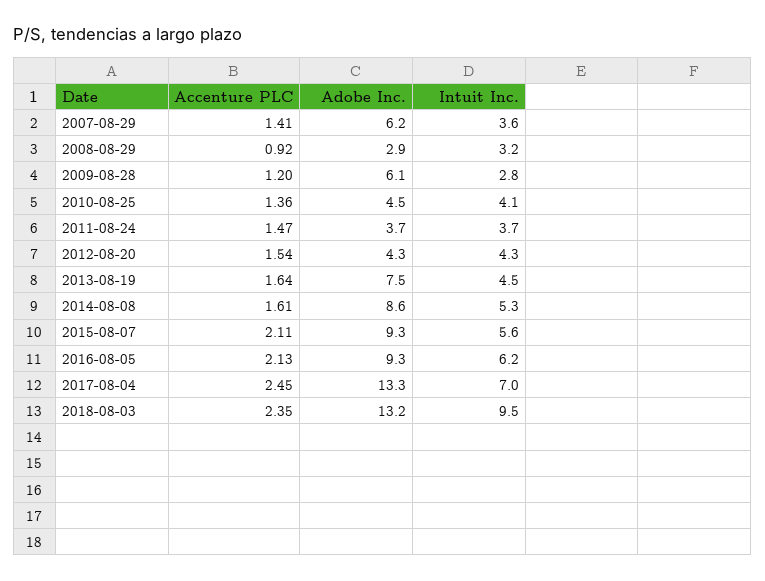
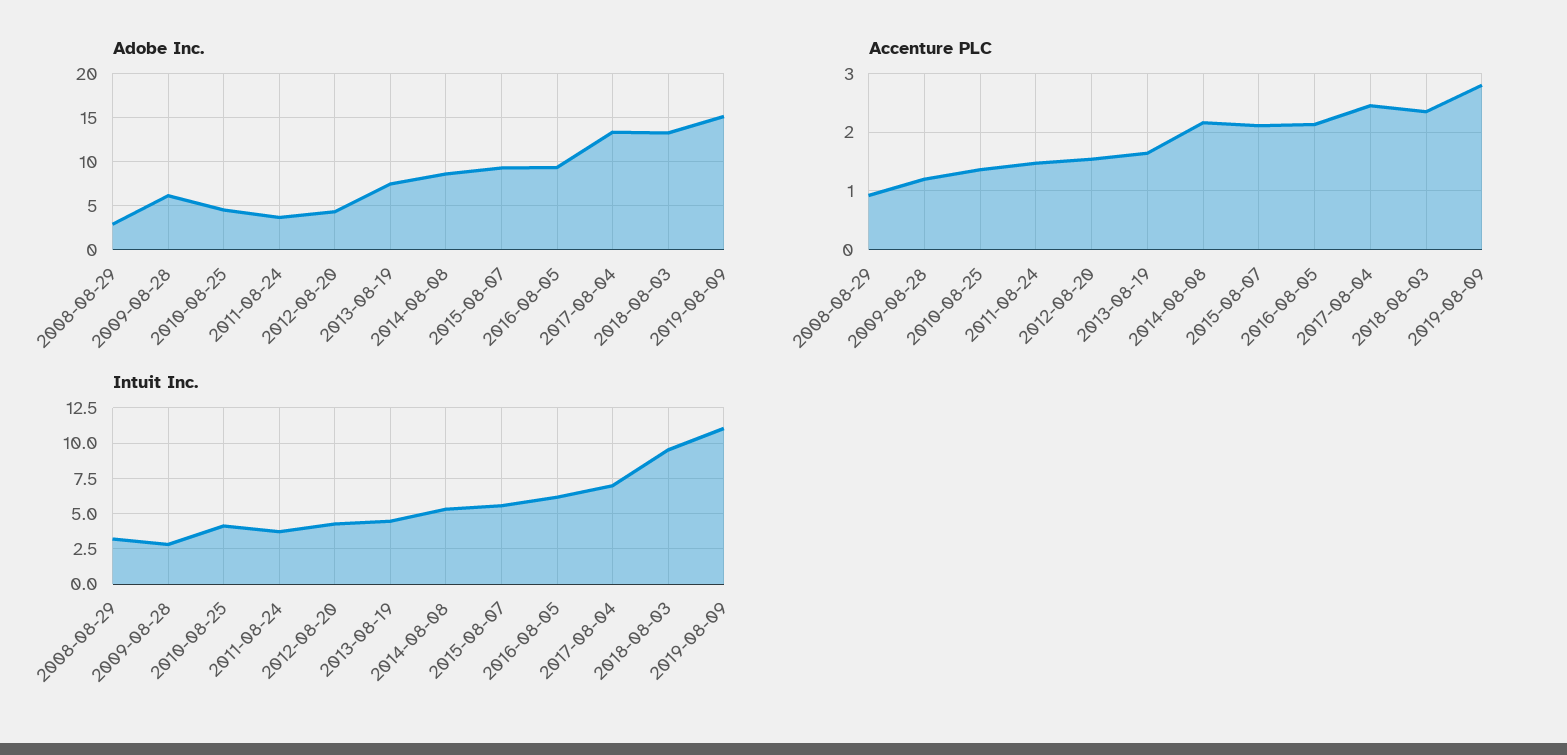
Accenture PLC, 2007-08-29: 1.41 -> none
Adobe Inc., 2007-08-29: 6.2 -> none
Intuit Inc., 2007-08-29: 3.6 -> none
Accenture PLC, 2014-08-08: 1.61 -> 2.2
Adobe Inc., 2019-08-09: none -> 15
Accenture PLC, 2019-08-09: none -> 2.8
Intuit Inc., 2019-08-09: none -> 11

